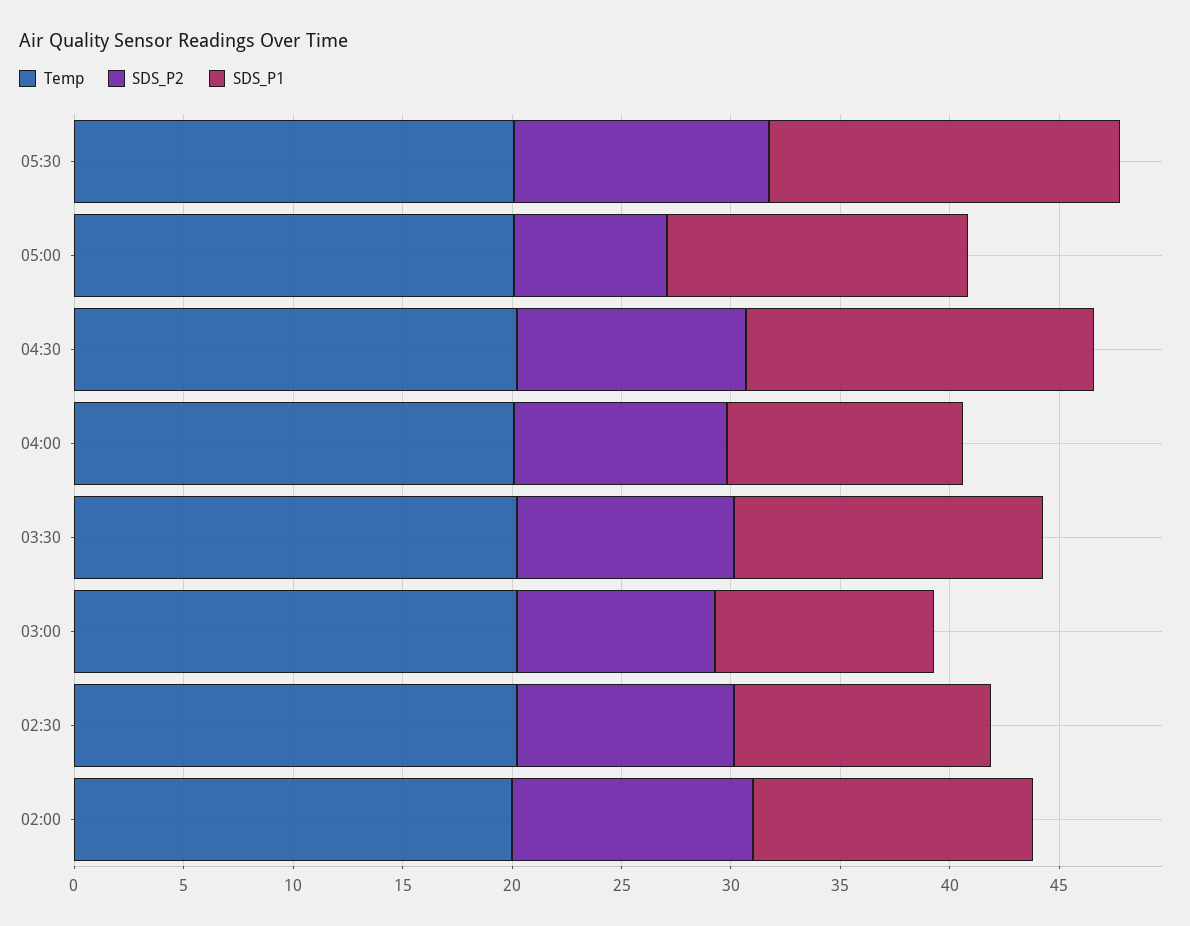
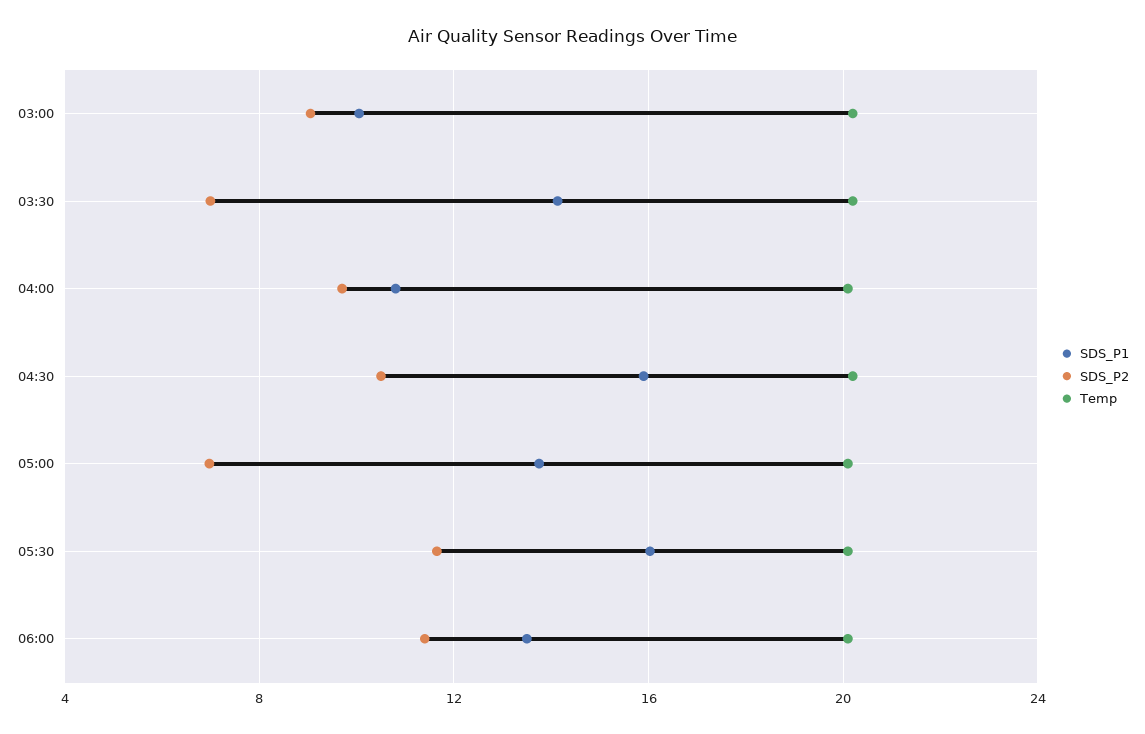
SDS_P2, 03:30: 10 -> 7
Temp, 02:30: 20 -> none
SDS_P2, 02:30: 10 -> none
SDS_P1, 02:30: 12 -> none
Temp, 02:00: 20 -> none
SDS_P2, 02:00: 11 -> none
SDS_P1, 02:00: 13 -> none
SDS_P1, 06:00: none -> 13.5
SDS_P2, 06:00: none -> 11.5
Temp, 06:00: none -> 20

